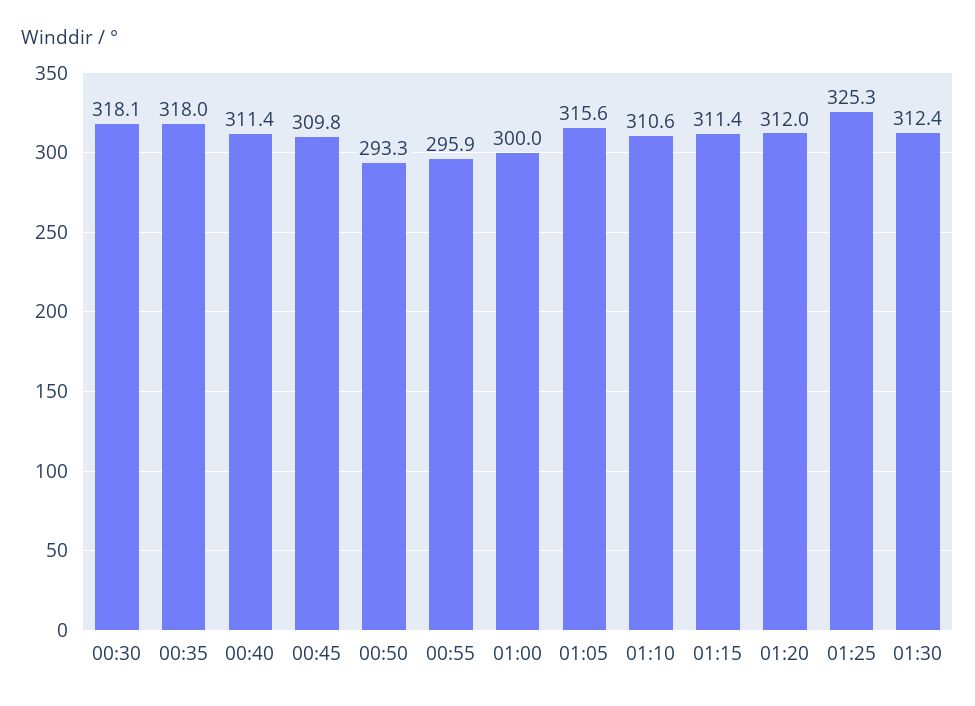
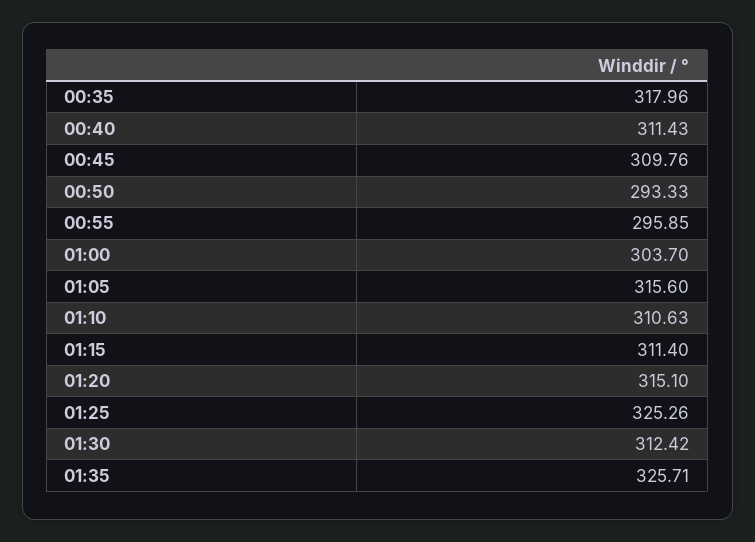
00:30: 318.1 -> none
01:00: 300 -> 303.7
01:20: 312 -> 315.1
01:35: none -> 325.71

